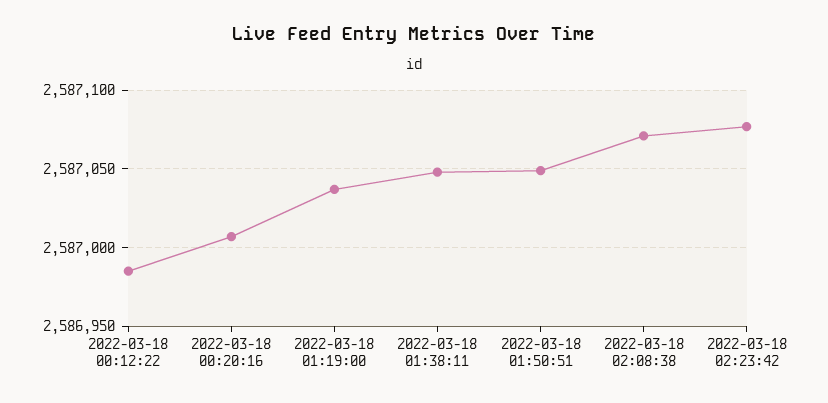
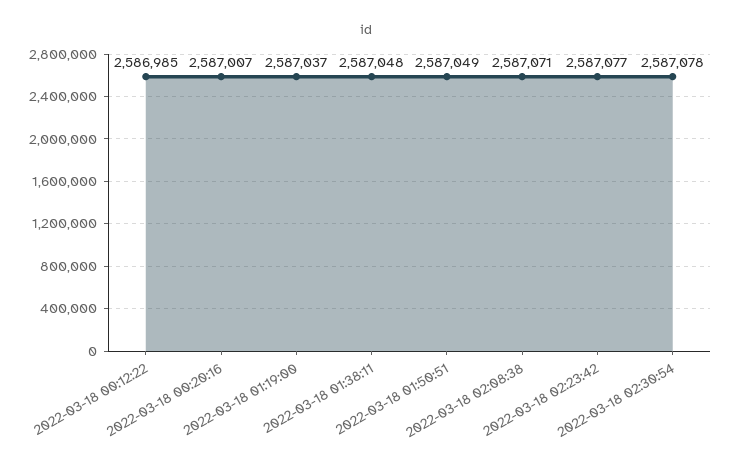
2022-03-18 02:30:54: none -> 2587078

